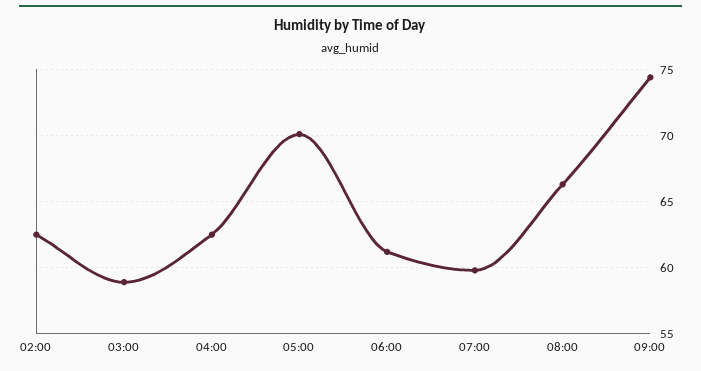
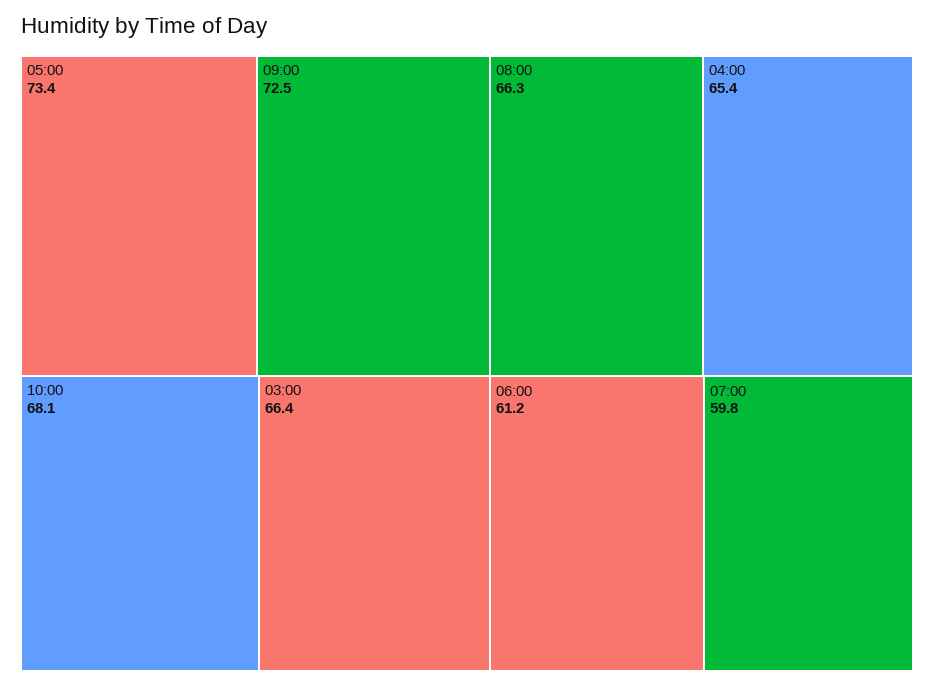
02:00: 62.5 -> none
03:00: 59 -> 66.4
04:00: 62.5 -> 65.4
05:00: 70 -> 73.4
09:00: 74.5 -> 72.5
10:00: none -> 68.1

